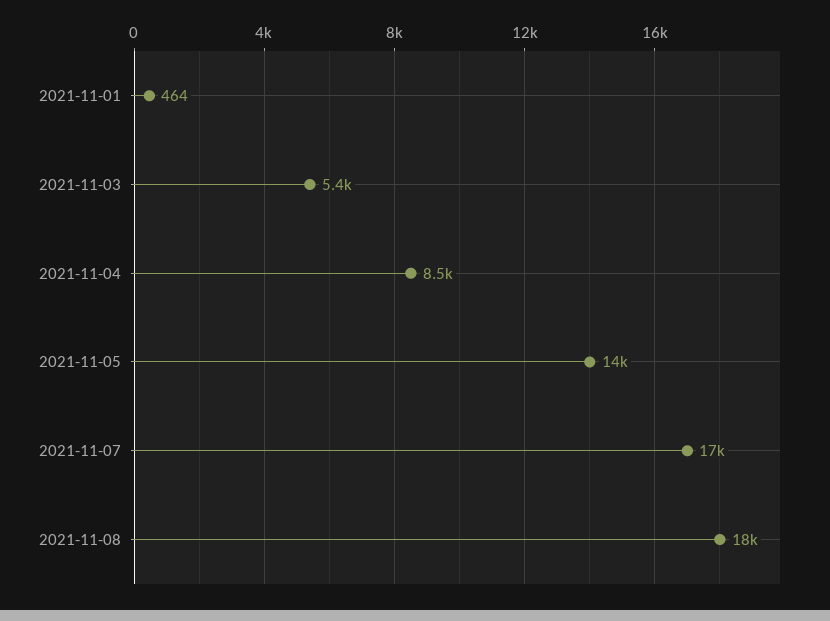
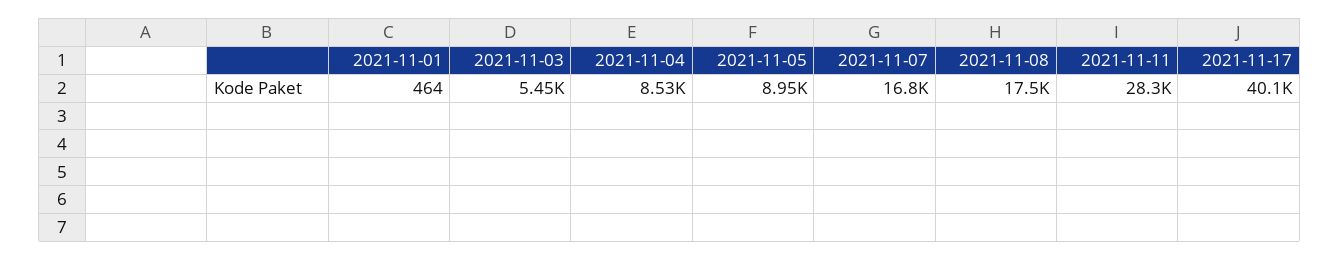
2021-11-05: 14000 -> 8950
2021-11-11: none -> 28300
2021-11-17: none -> 40100

